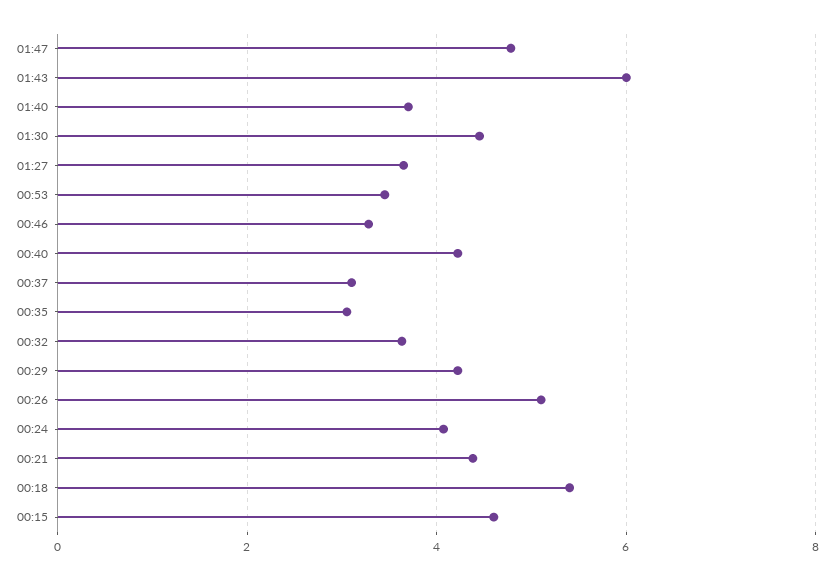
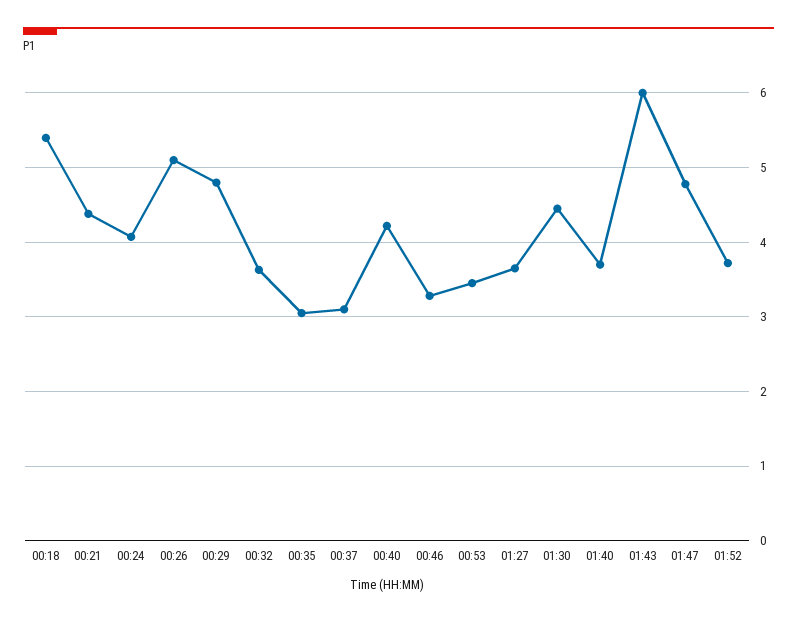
00:29: 4.2 -> 4.8
00:15: 4.6 -> none
01:52: none -> 3.7

